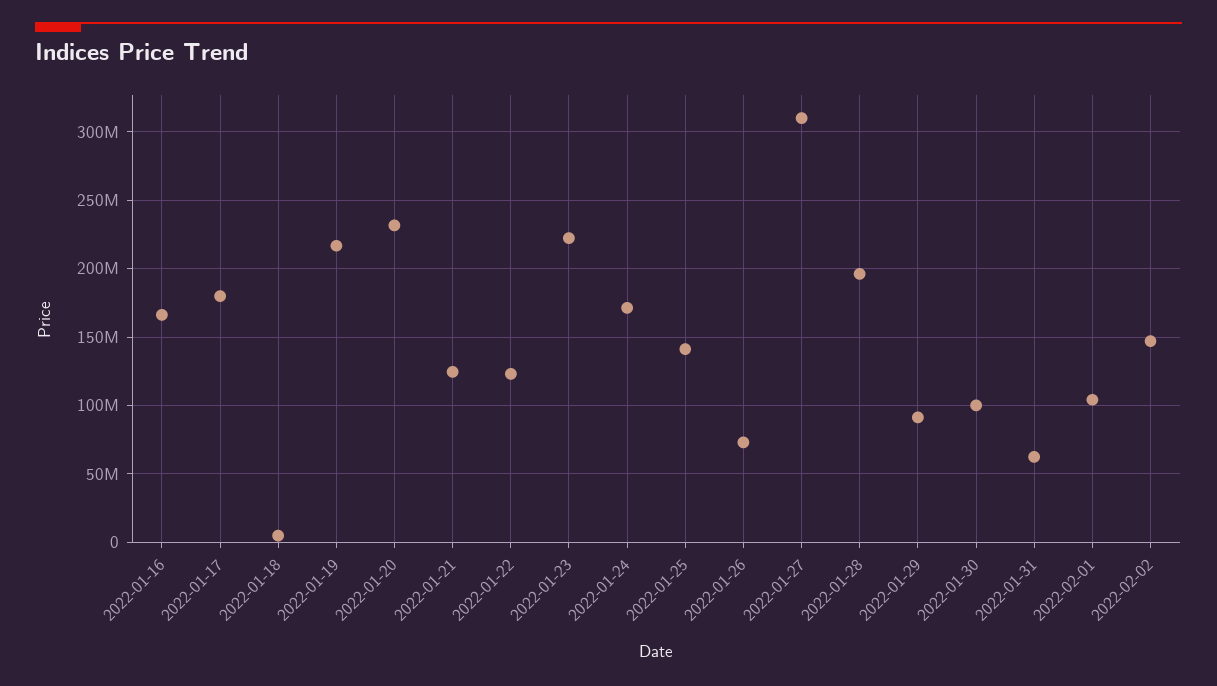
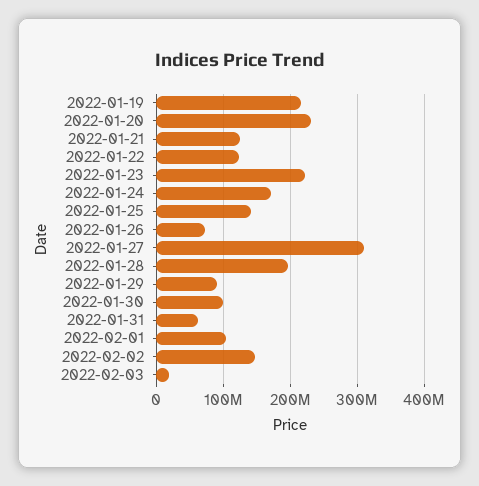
2022-01-16: 165000000 -> none
2022-01-17: 180000000 -> none
2022-01-18: 5000000 -> none
2022-02-03: none -> 20000000

